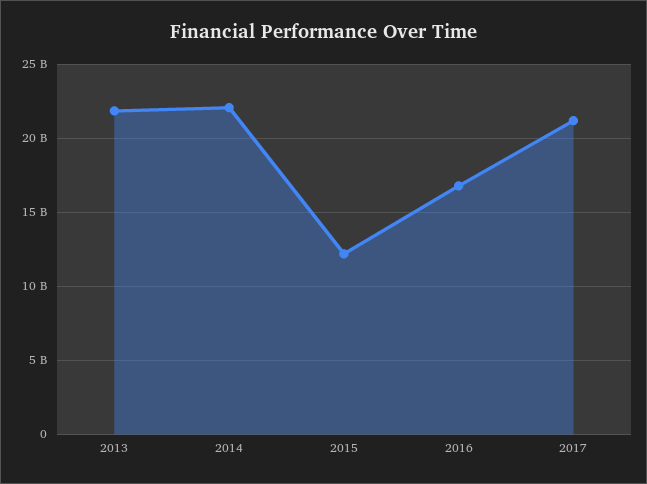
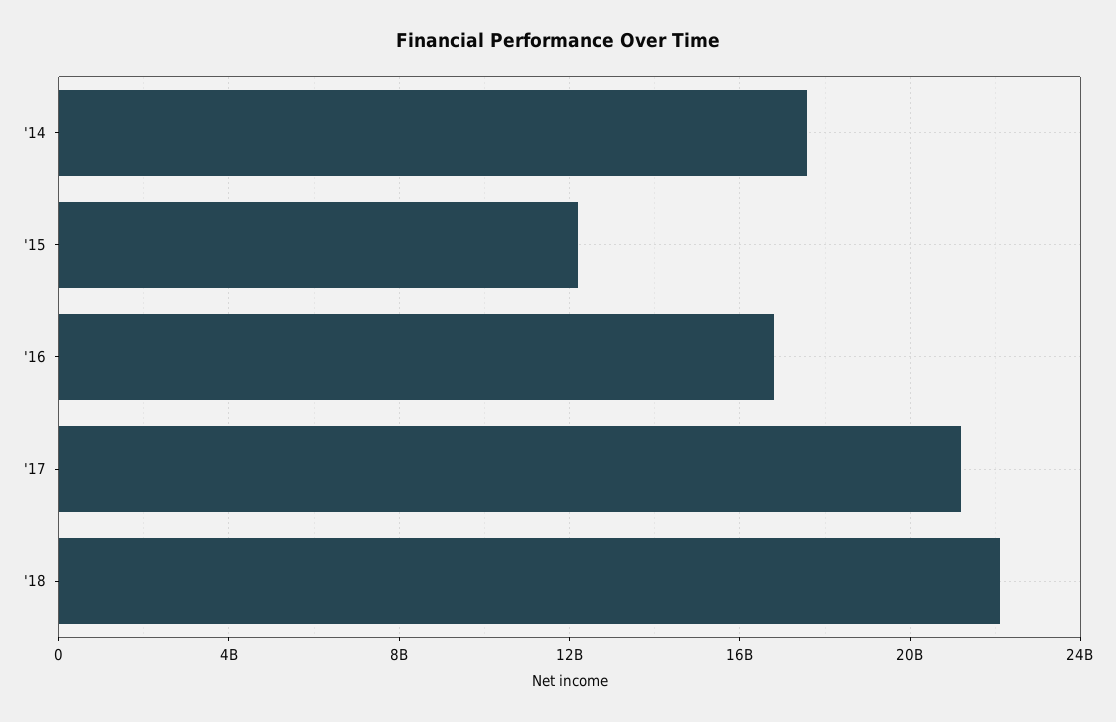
2013: 22000000000 -> none
2014: 22000000000 -> 17500000000
'18: none -> 22000000000

